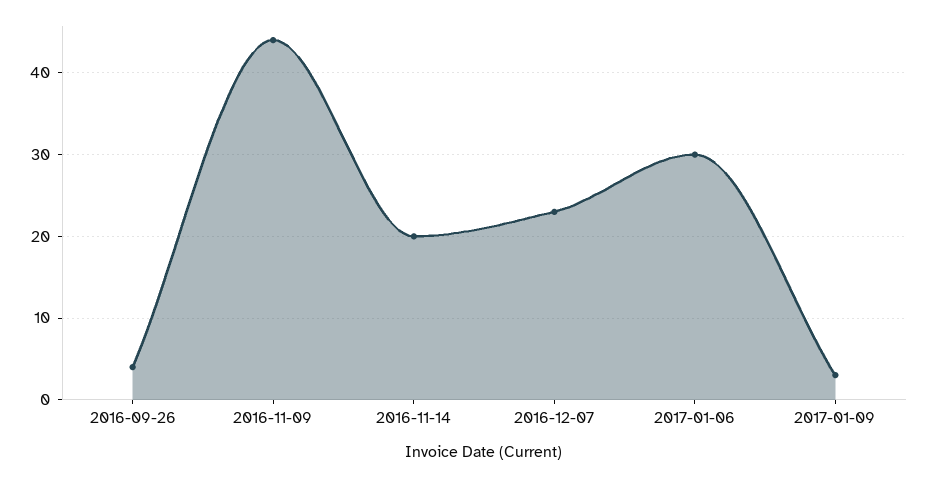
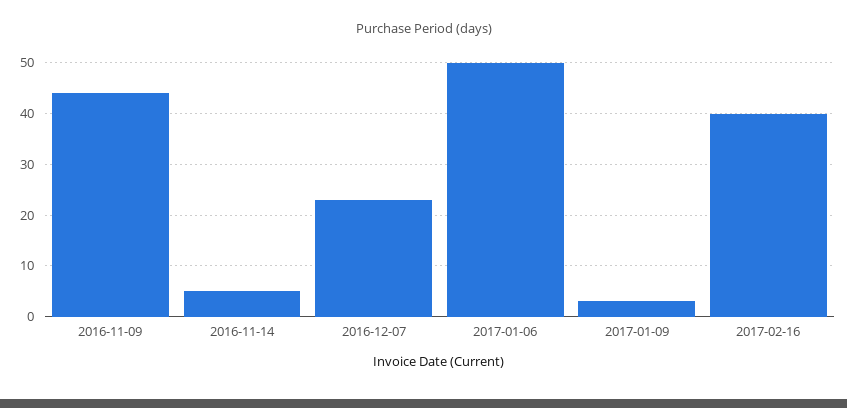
2016-09-26: 4 -> none
2016-11-14: 20 -> 5
2017-01-06: 30 -> 50
2017-02-16: none -> 40

